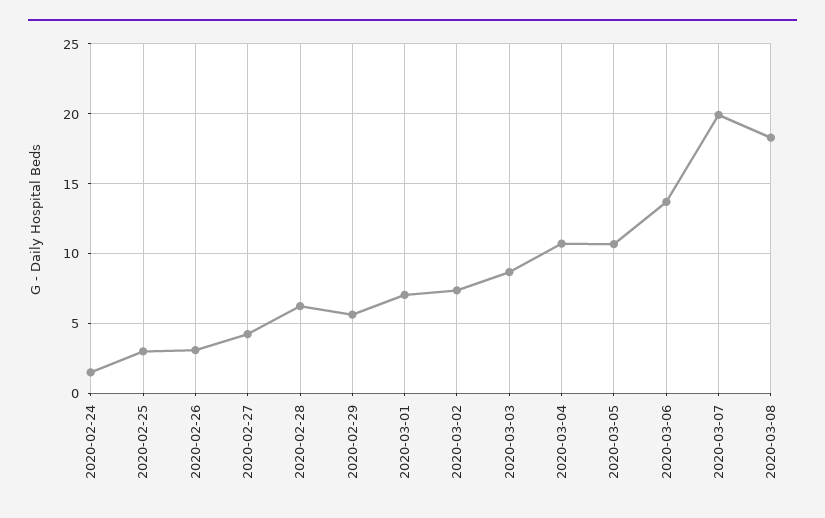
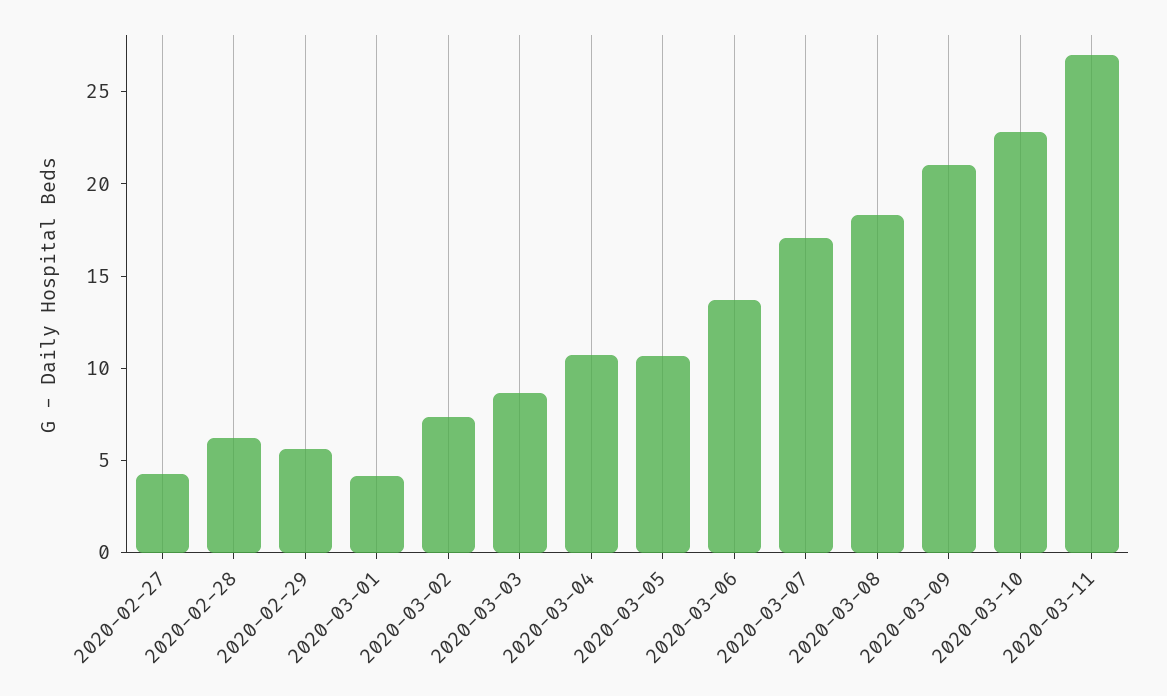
2020-02-24: 1.5 -> none
2020-02-25: 3 -> none
2020-02-26: 3 -> none
2020-03-01: 7 -> 4
2020-03-07: 20 -> 17
2020-03-09: none -> 21
2020-03-10: none -> 23
2020-03-11: none -> 27

